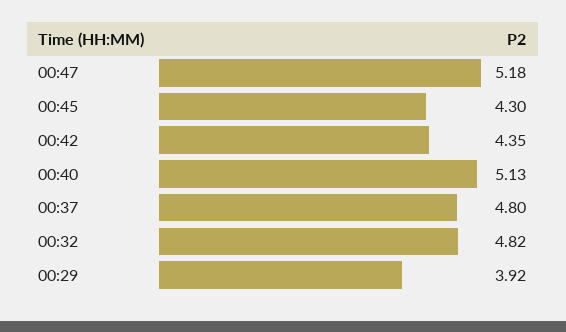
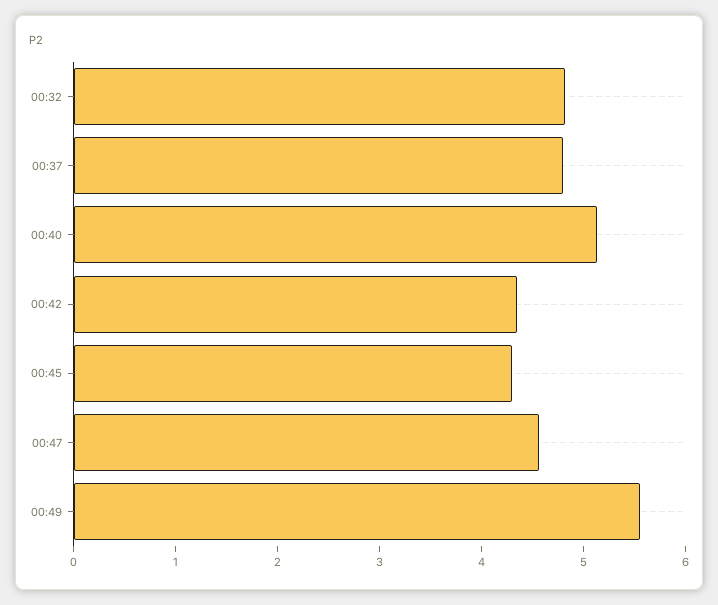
00:47: 5.18 -> 4.6
00:29: 3.92 -> none
00:49: none -> 5.6

